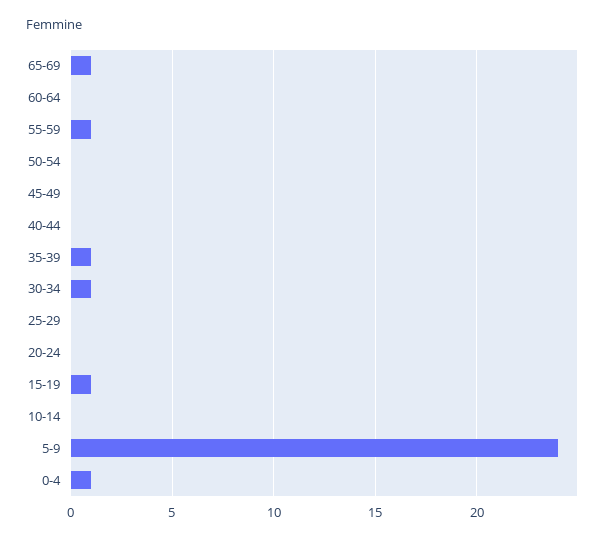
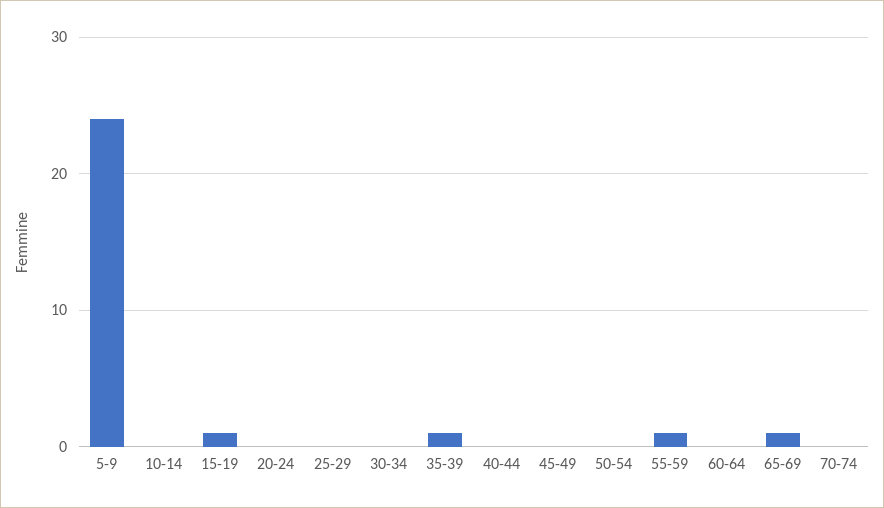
30-34: 1 -> 0
0-4: 1 -> none
70-74: none -> 0

